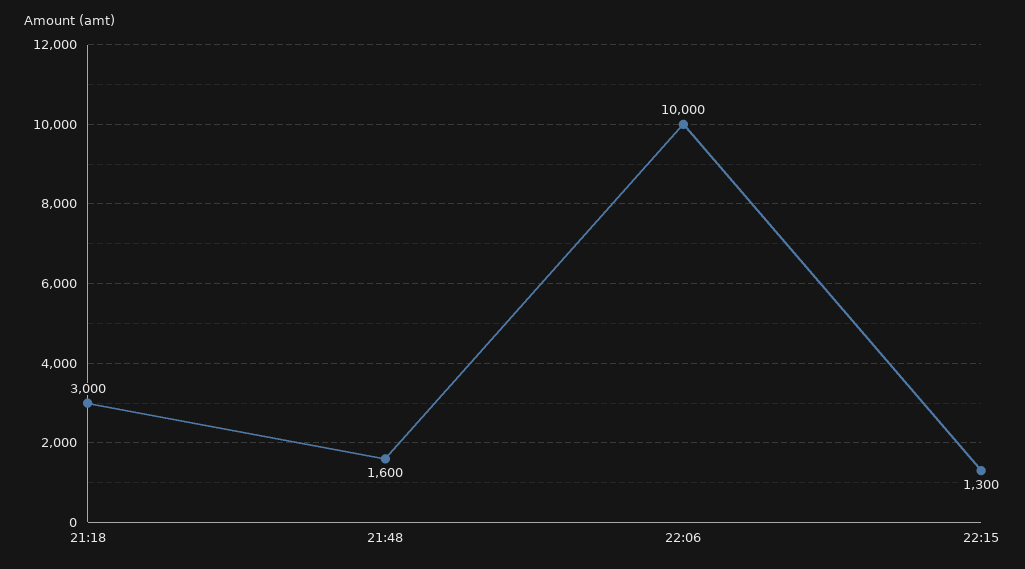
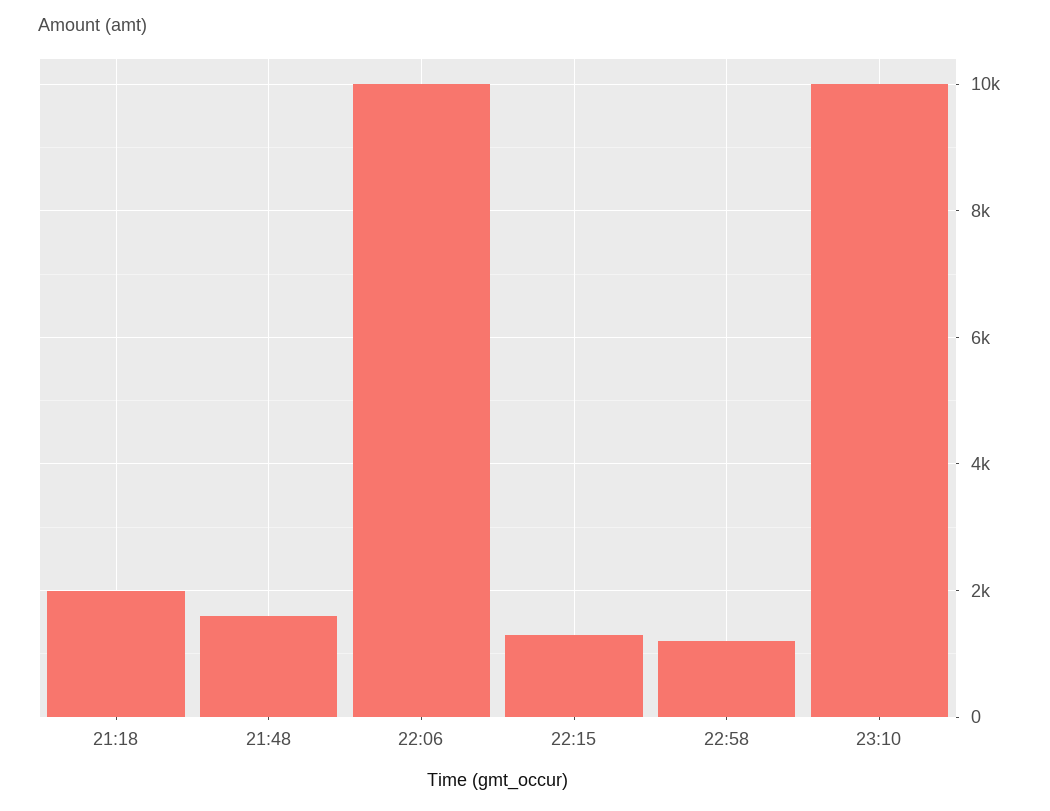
21:18: 3000 -> 2000
22:58: none -> 1200
23:10: none -> 10000

